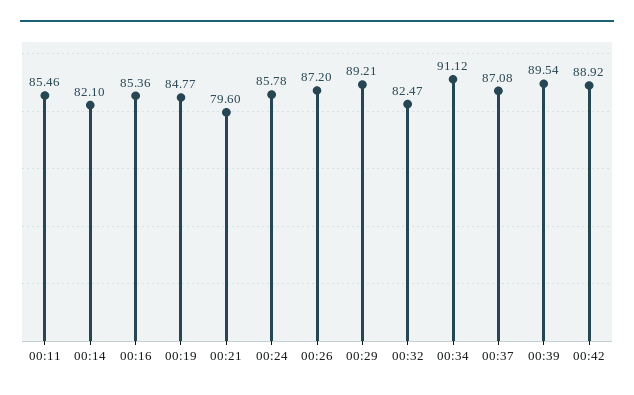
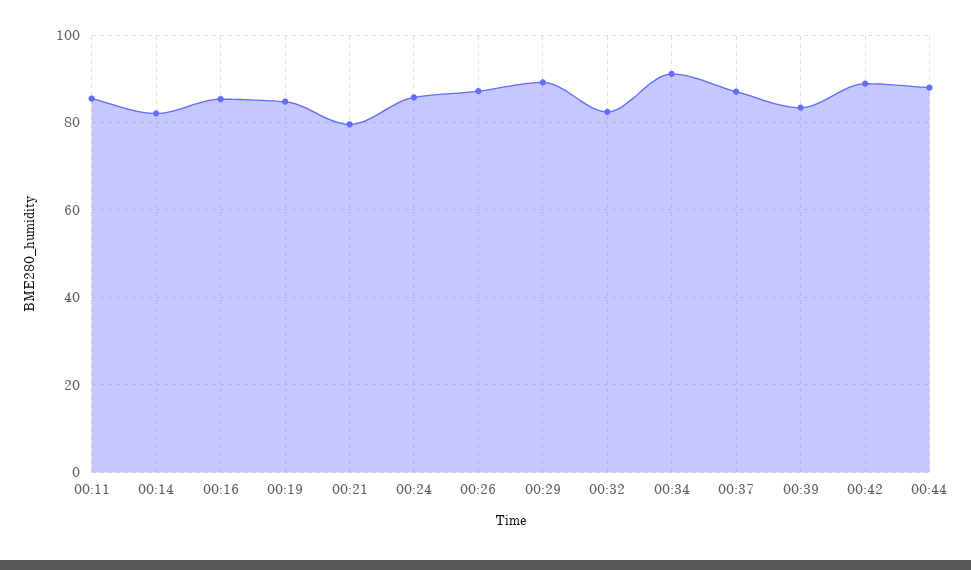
00:39: 89.54 -> 84
00:44: none -> 88

